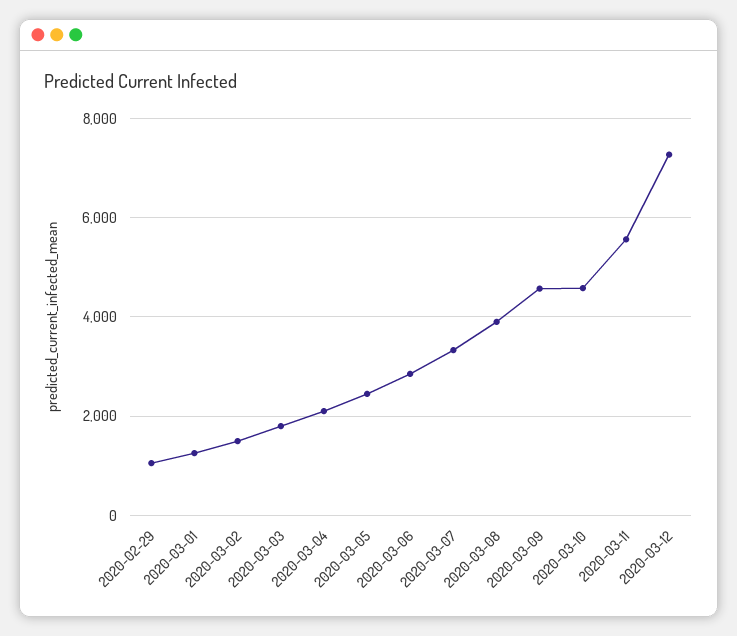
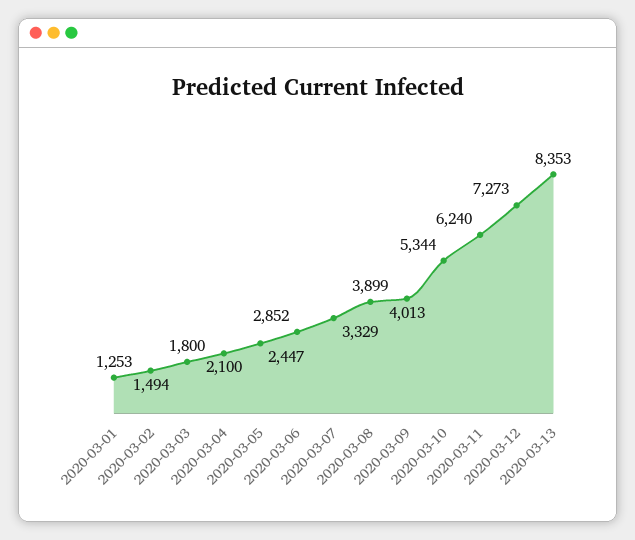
2020-02-29: 1000 -> none
2020-03-09: 4600 -> 4013
2020-03-10: 4600 -> 5344
2020-03-11: 5600 -> 6240
2020-03-13: none -> 8353

